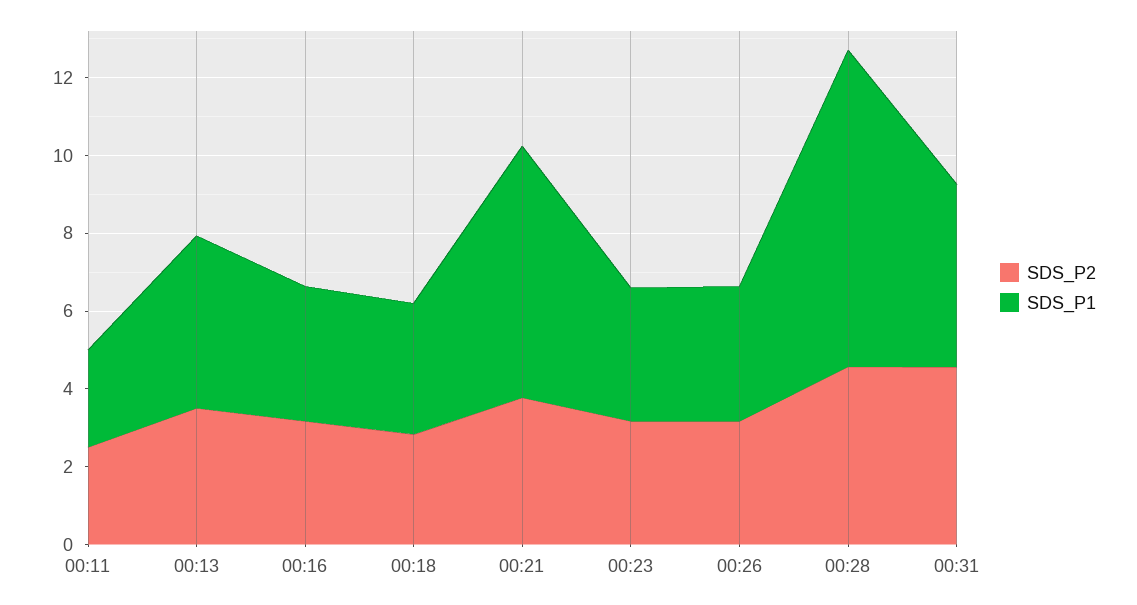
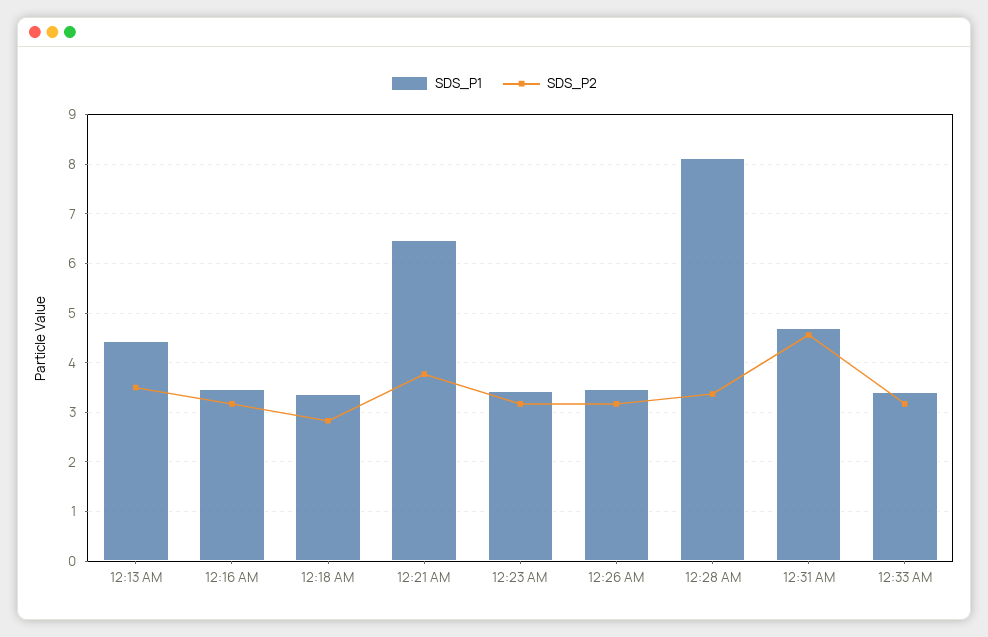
SDS_P2, 00:11: 2.5 -> none
SDS_P1, 00:11: 2.5 -> none
SDS_P2, 00:28: 4.5 -> 3.4
SDS_P1, 12:33 AM: none -> 3.4
SDS_P2, 12:33 AM: none -> 3.2

